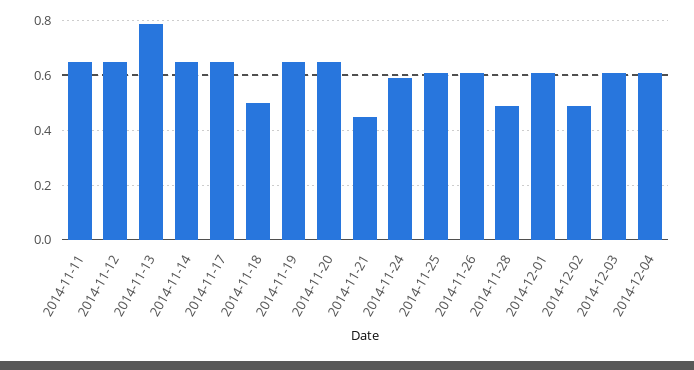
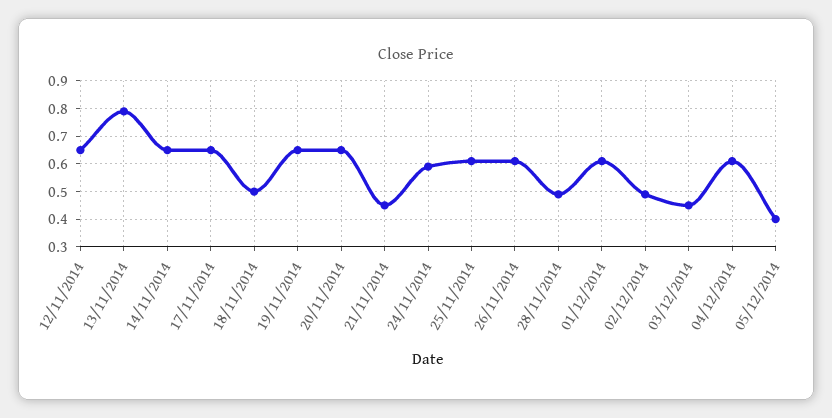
2014-11-11: 0.65 -> none
2014-12-03: 0.6 -> 0.45
05/12/2014: none -> 0.4

